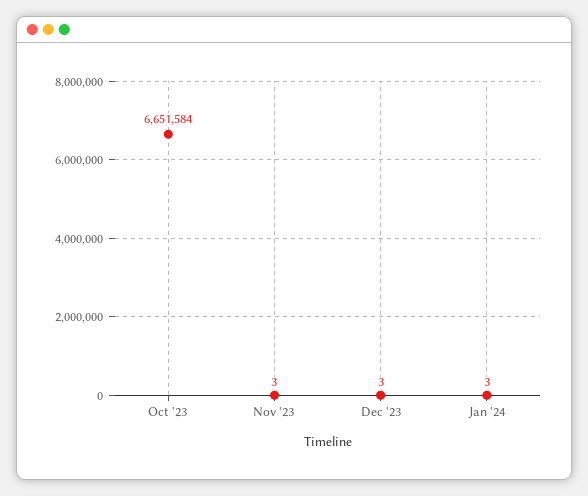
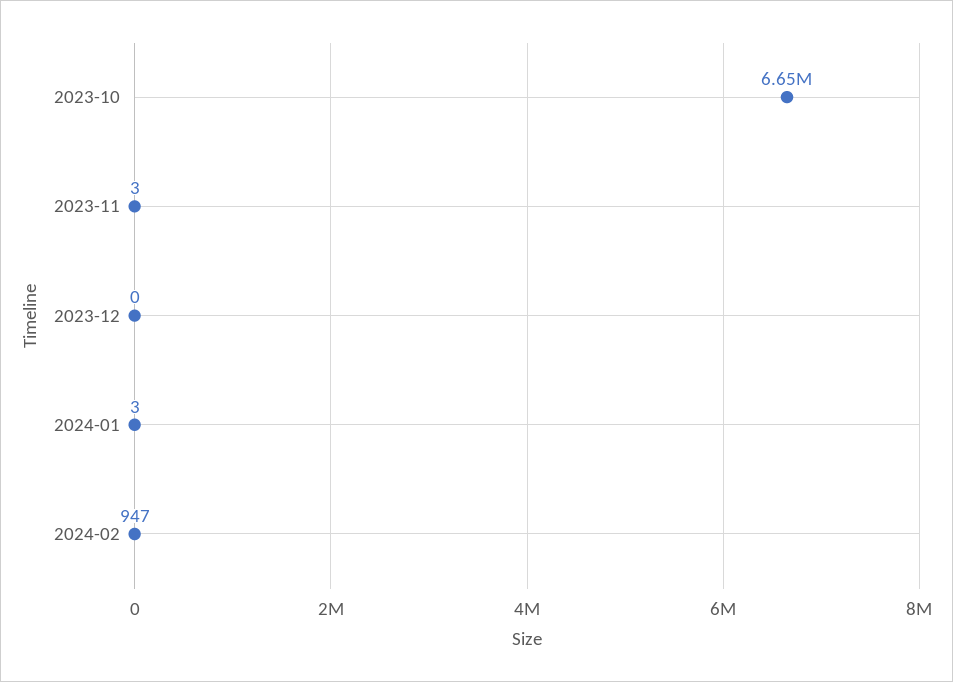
Dec '23: 3 -> 0
2024-02: none -> 947

